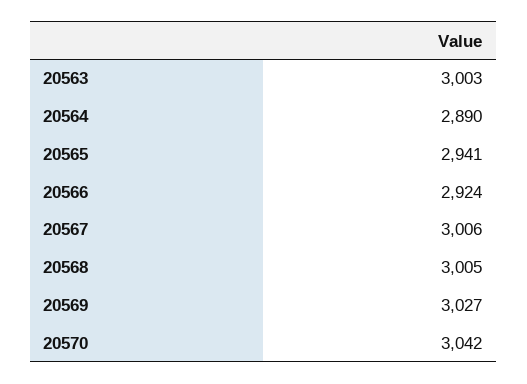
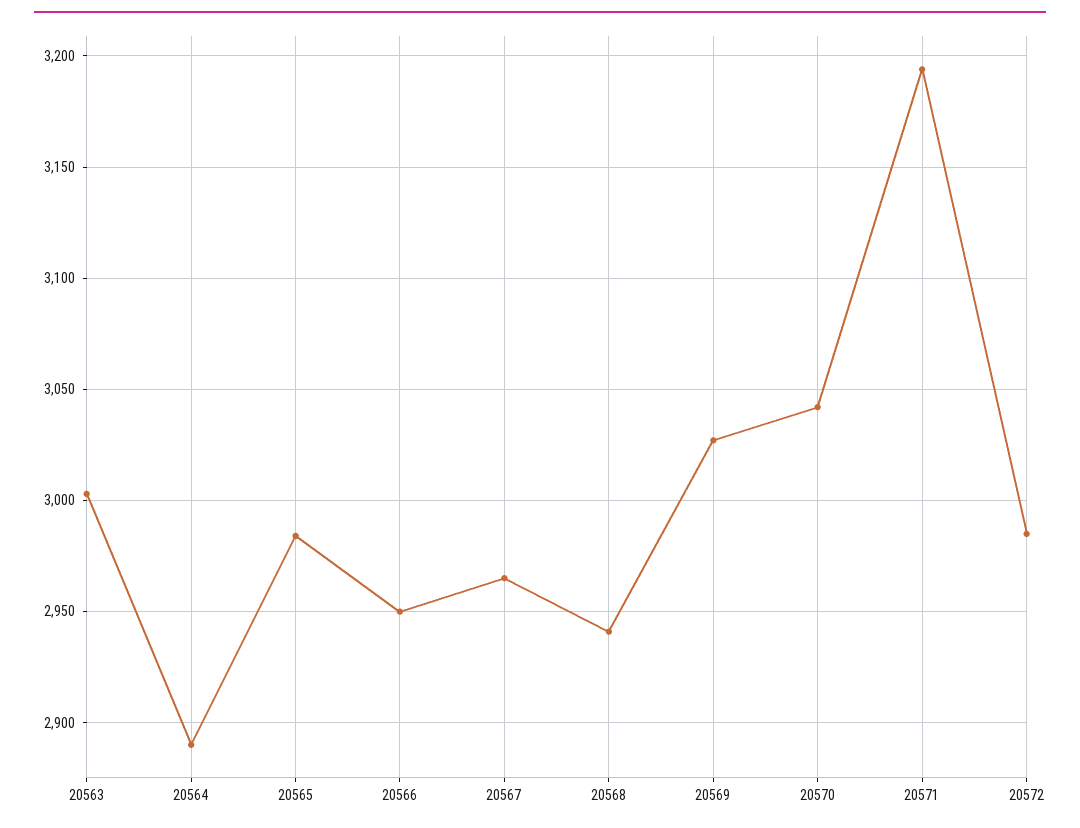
20565: 2941 -> 2985
20566: 2924 -> 2950
20567: 3006 -> 2965
20568: 3005 -> 2940
20571: none -> 3195
20572: none -> 2985

